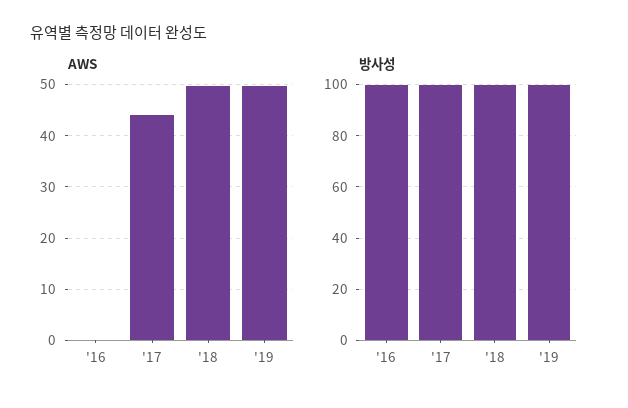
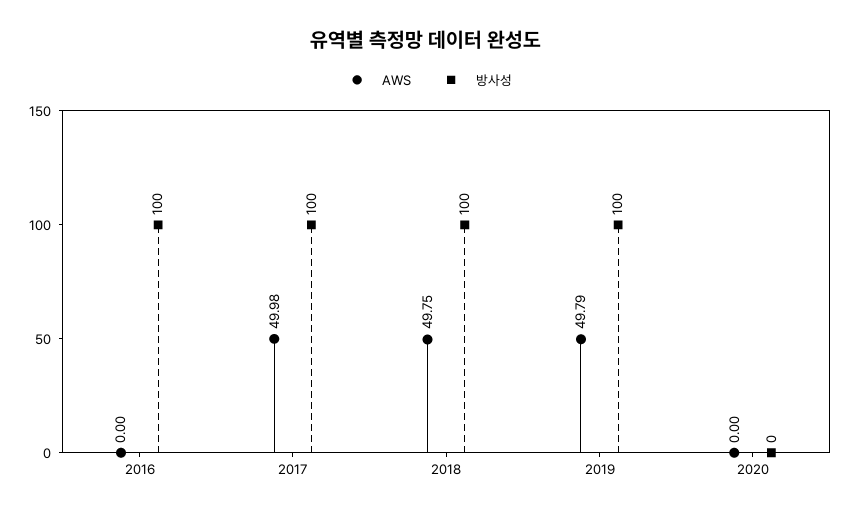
AWS, '17: 44 -> 49.98
AWS, 2020: none -> 0
방사성, 2020: none -> 0

